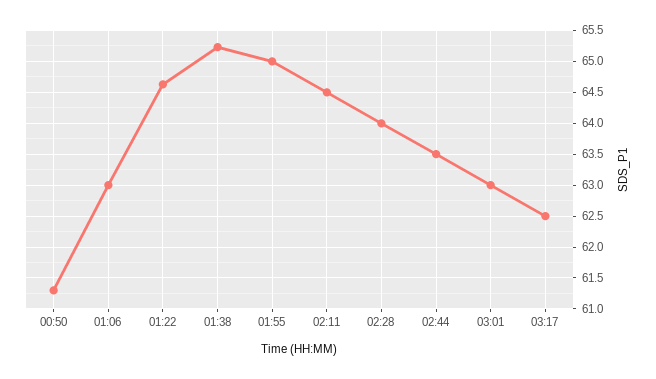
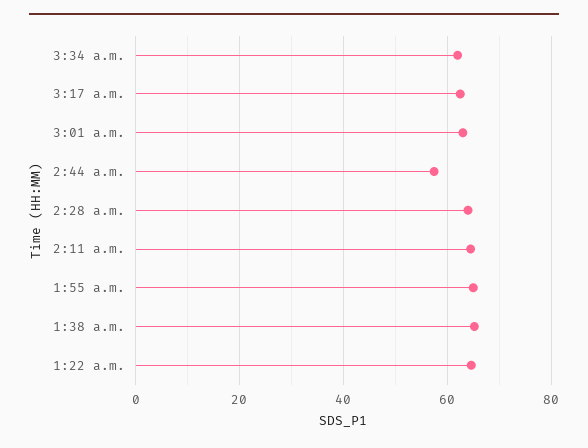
00:50: 61.3 -> none
01:06: 63 -> none
02:44: 63.5 -> 58
3:34 a.m.: none -> 62

